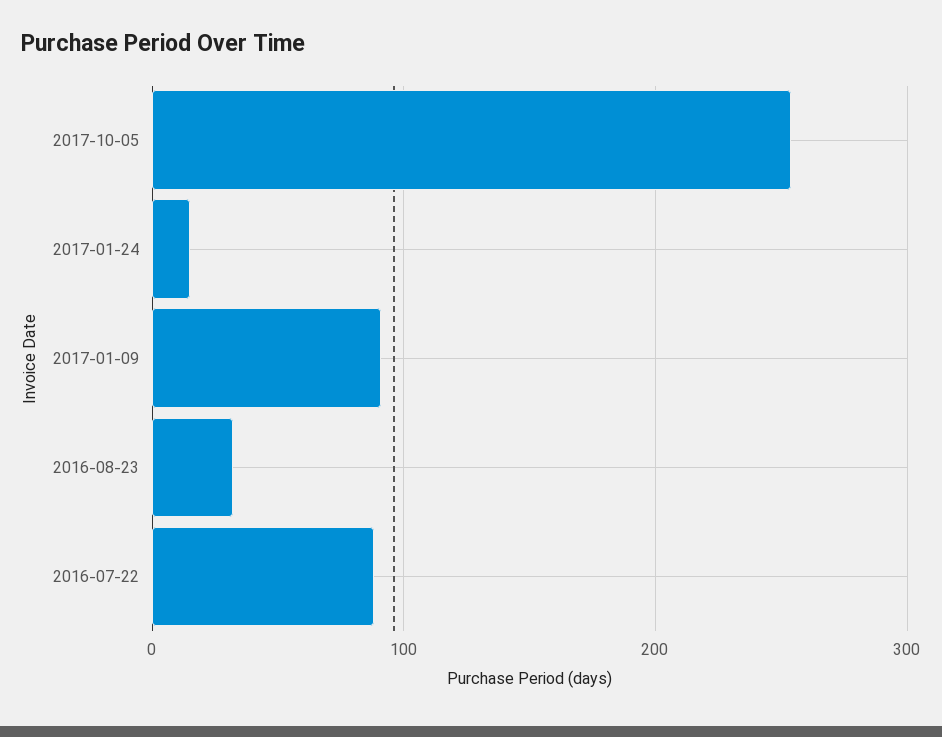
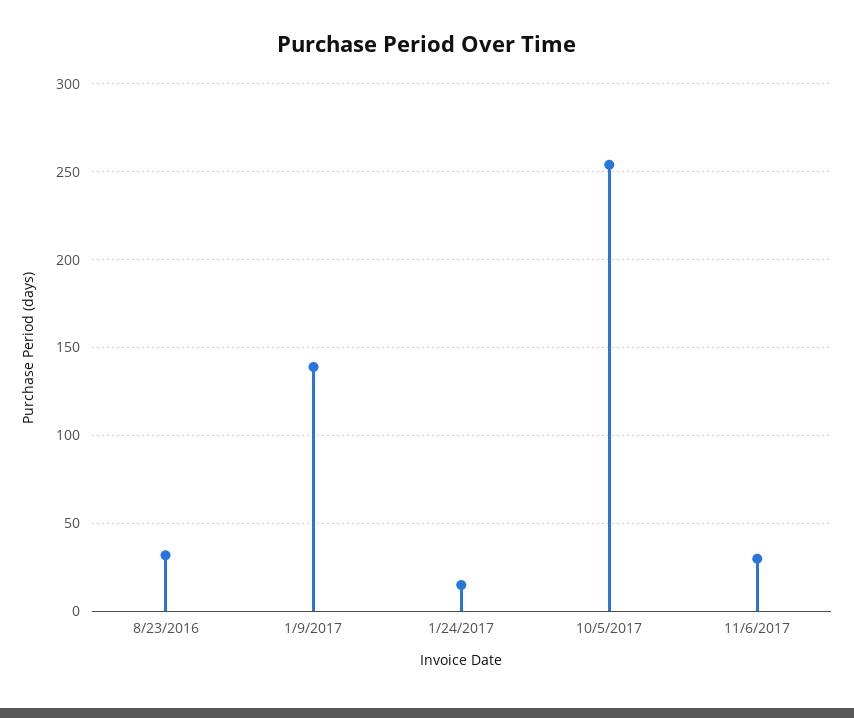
2017-01-09: 90 -> 140
2016-07-22: 90 -> none
11/6/2017: none -> 30

